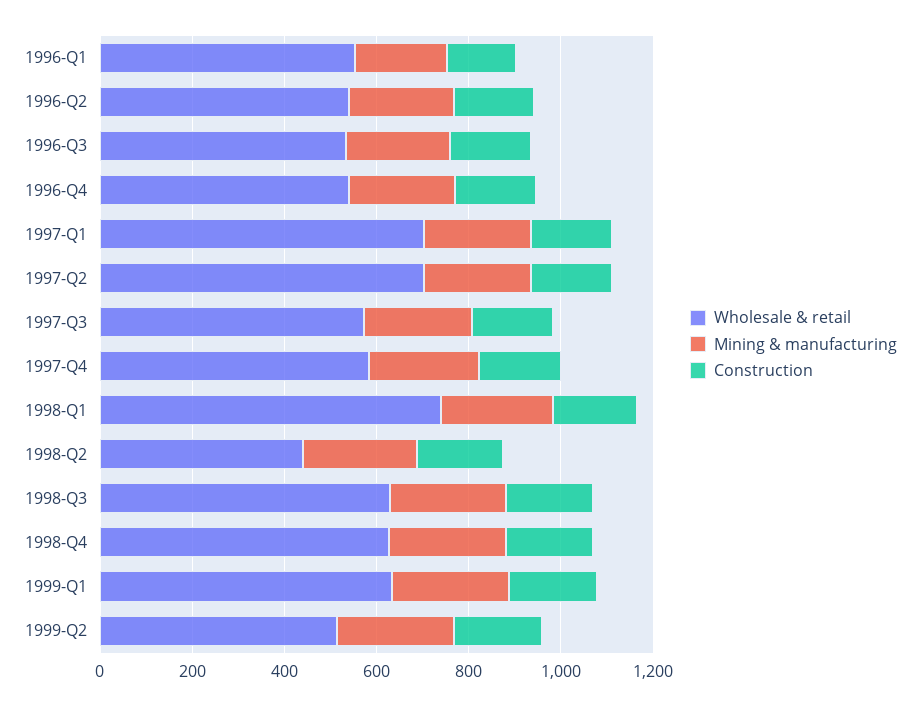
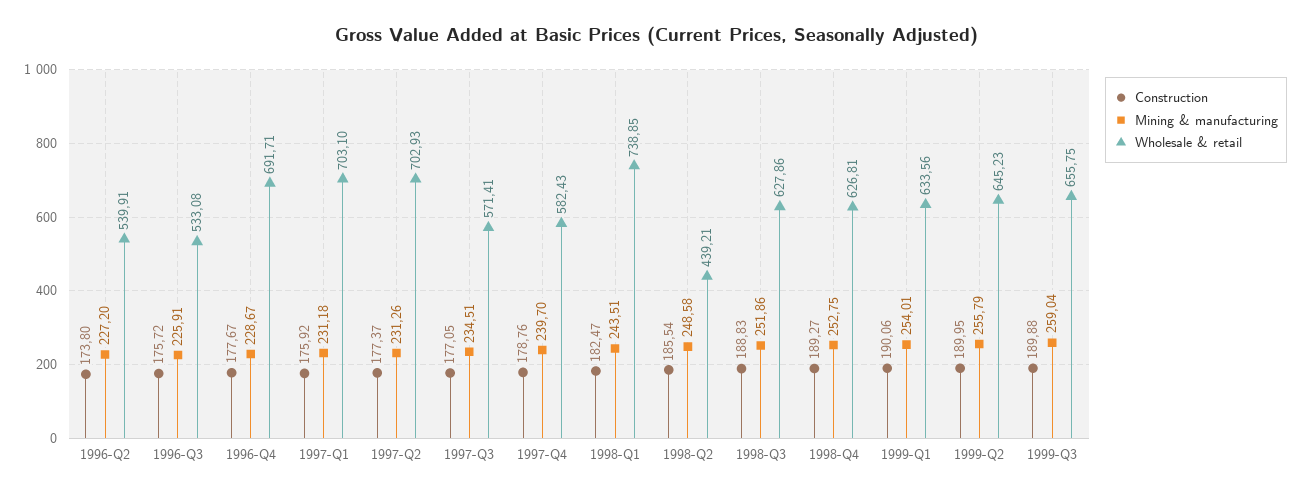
Wholesale & retail, 1996-Q1: 550 -> none
Mining & manufacturing, 1996-Q1: 200 -> none
Construction, 1996-Q1: 150 -> none
Wholesale & retail, 1996-Q4: 550 -> 691.71
Wholesale & retail, 1999-Q2: 500 -> 645.23
Construction, 1999-Q3: none -> 189.88
Mining & manufacturing, 1999-Q3: none -> 259.04
Wholesale & retail, 1999-Q3: none -> 655.75

